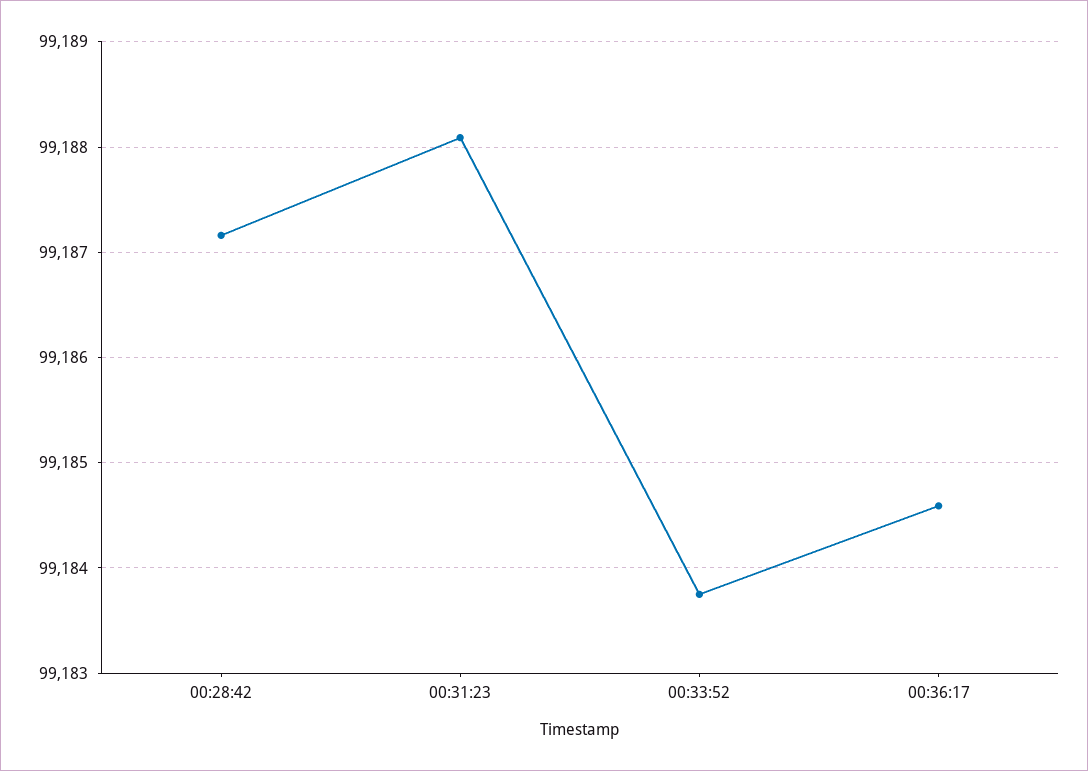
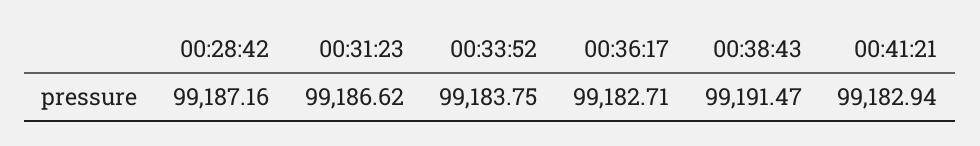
00:31:23: 99188.1 -> 99186.62
00:36:17: 99184.6 -> 99182.71
00:38:43: none -> 99191.47
00:41:21: none -> 99182.94

